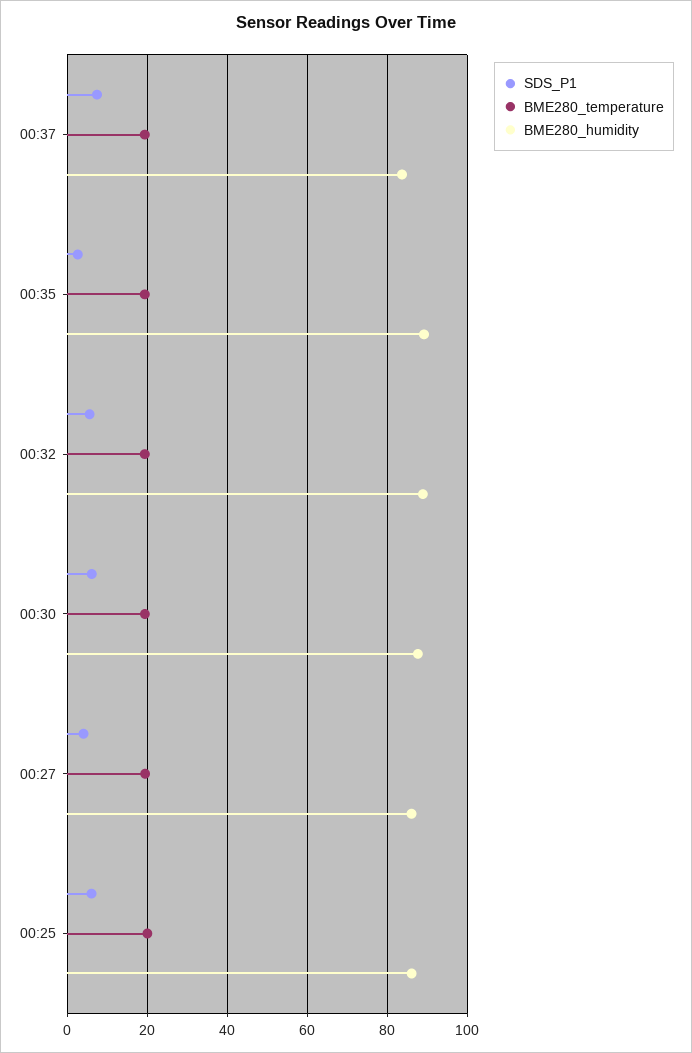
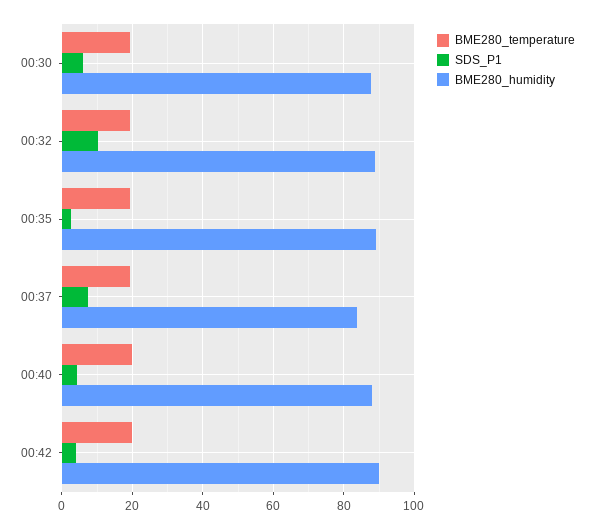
SDS_P1, 00:32: 6 -> 10
SDS_P1, 00:27: 4 -> none
BME280_temperature, 00:27: 20 -> none
BME280_humidity, 00:27: 86 -> none
SDS_P1, 00:25: 6 -> none
BME280_temperature, 00:25: 20 -> none
BME280_humidity, 00:25: 86 -> none
BME280_temperature, 00:40: none -> 20
SDS_P1, 00:40: none -> 4
BME280_humidity, 00:40: none -> 88
BME280_temperature, 00:42: none -> 20
SDS_P1, 00:42: none -> 4
BME280_humidity, 00:42: none -> 90

